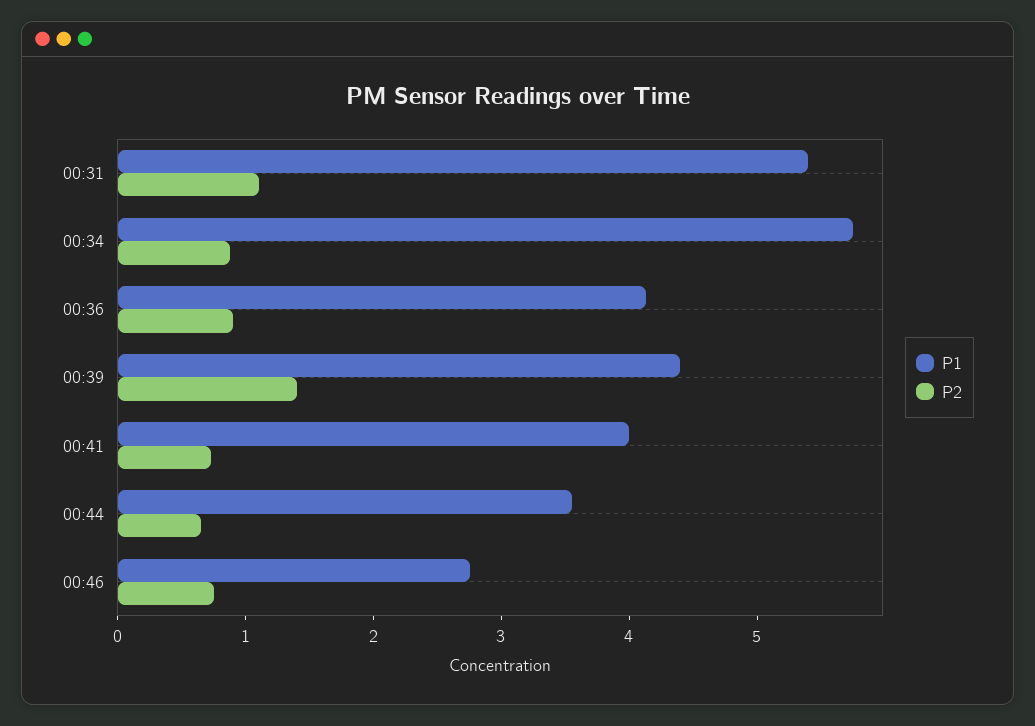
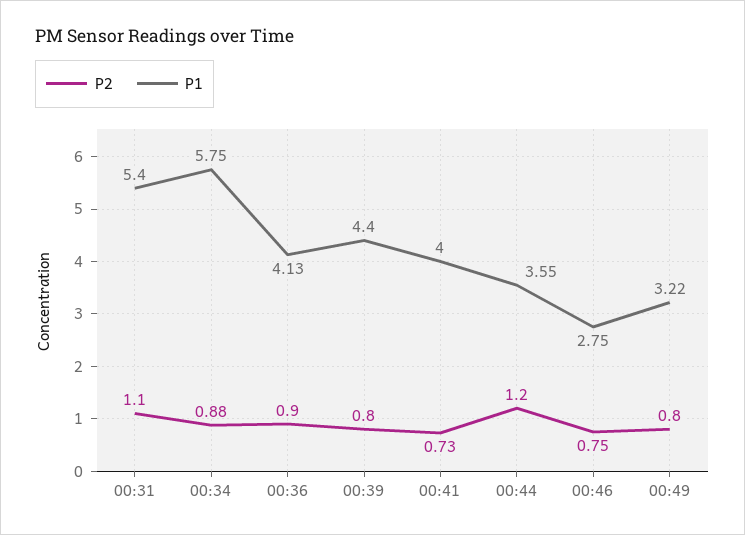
P2, 00:39: 1.4 -> 0.8
P2, 00:44: 0.6 -> 1.2
P2, 00:49: none -> 0.8
P1, 00:49: none -> 3.22

